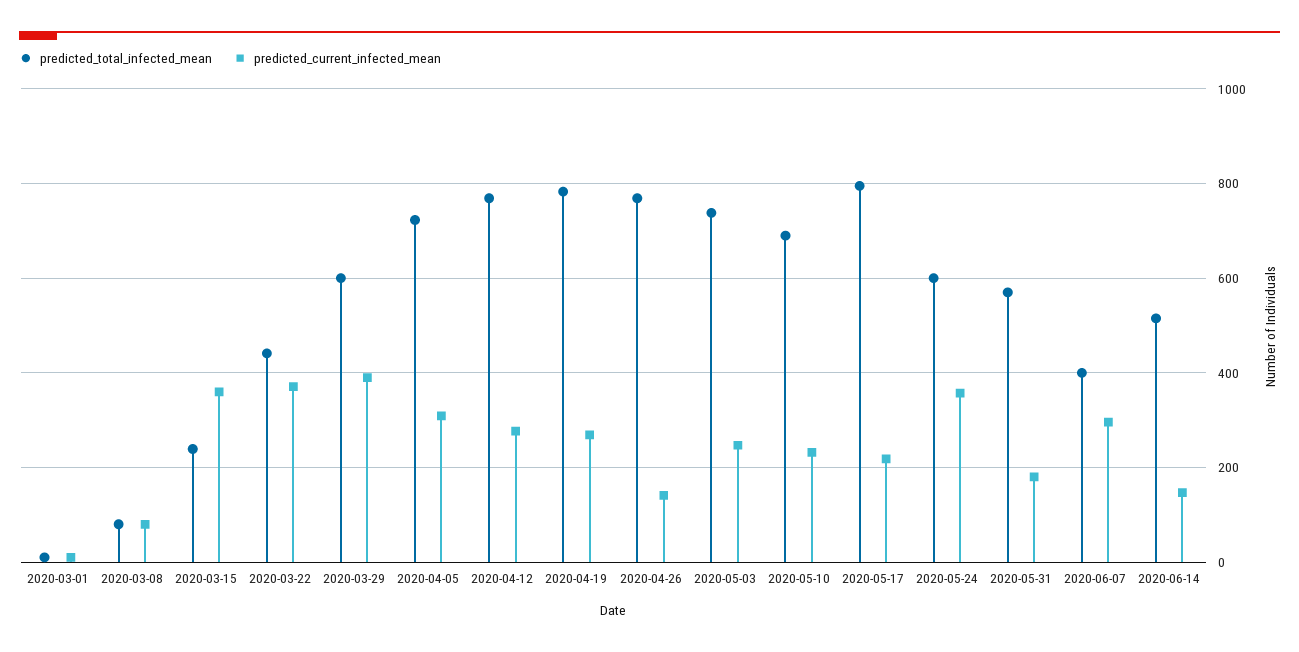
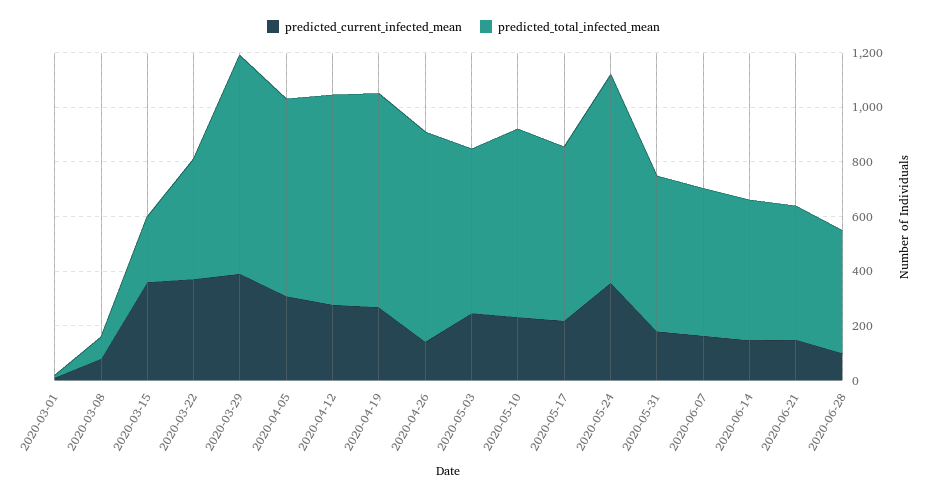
predicted_total_infected_mean, 2020-03-29: 600 -> 800
predicted_total_infected_mean, 2020-05-03: 740 -> 600
predicted_total_infected_mean, 2020-05-17: 800 -> 650
predicted_total_infected_mean, 2020-05-24: 600 -> 750
predicted_total_infected_mean, 2020-06-07: 400 -> 550
predicted_current_infected_mean, 2020-06-07: 300 -> 150
predicted_current_infected_mean, 2020-06-21: none -> 150
predicted_total_infected_mean, 2020-06-21: none -> 500
predicted_current_infected_mean, 2020-06-28: none -> 100
predicted_total_infected_mean, 2020-06-28: none -> 450

